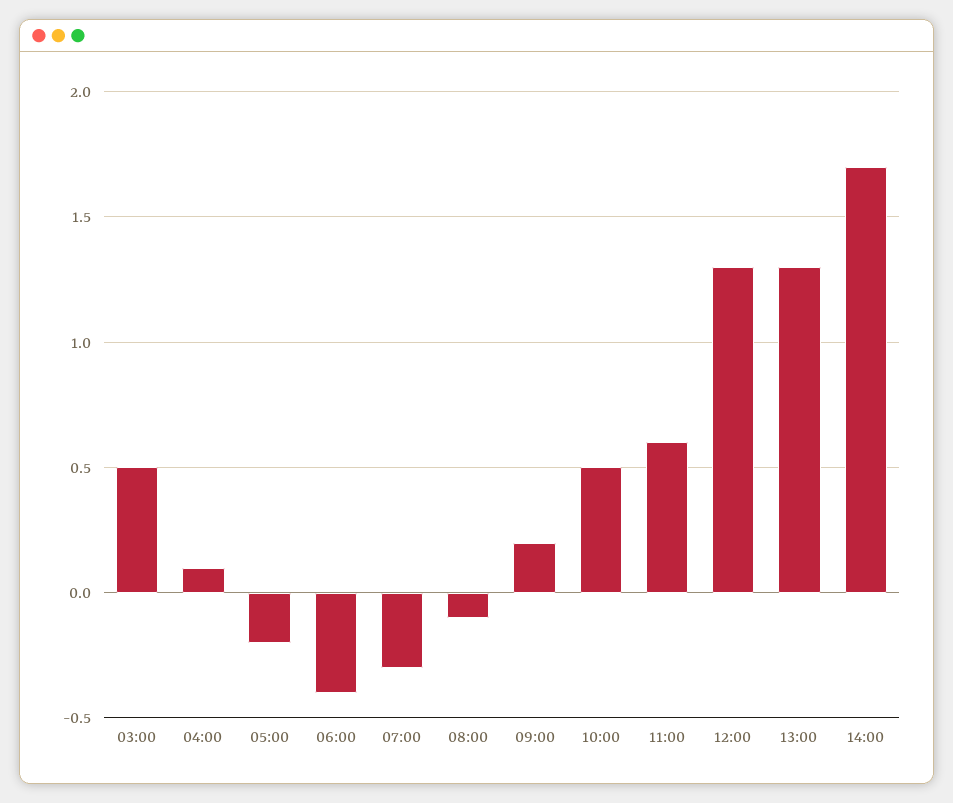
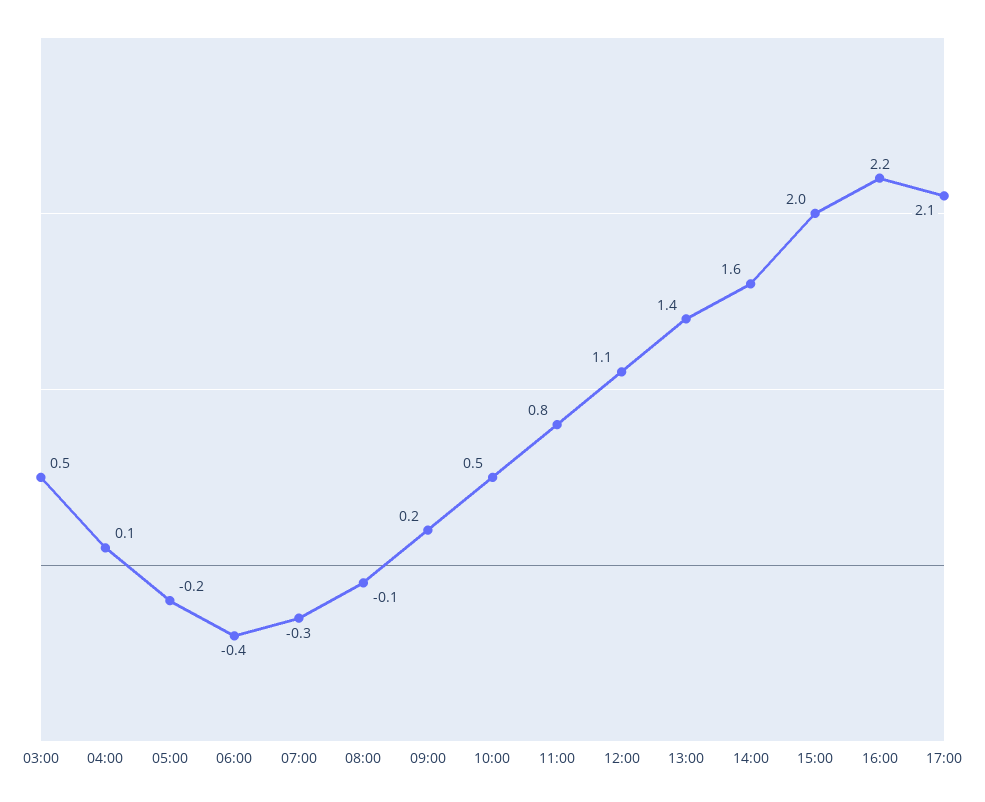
11:00: 0.6 -> 0.8
12:00: 1.3 -> 1.1
13:00: 1.3 -> 1.4
14:00: 1.7 -> 1.6
15:00: none -> 2
16:00: none -> 2.2
17:00: none -> 2.1

